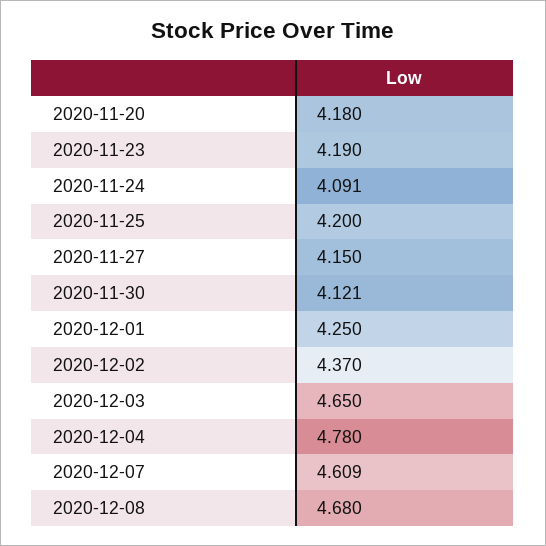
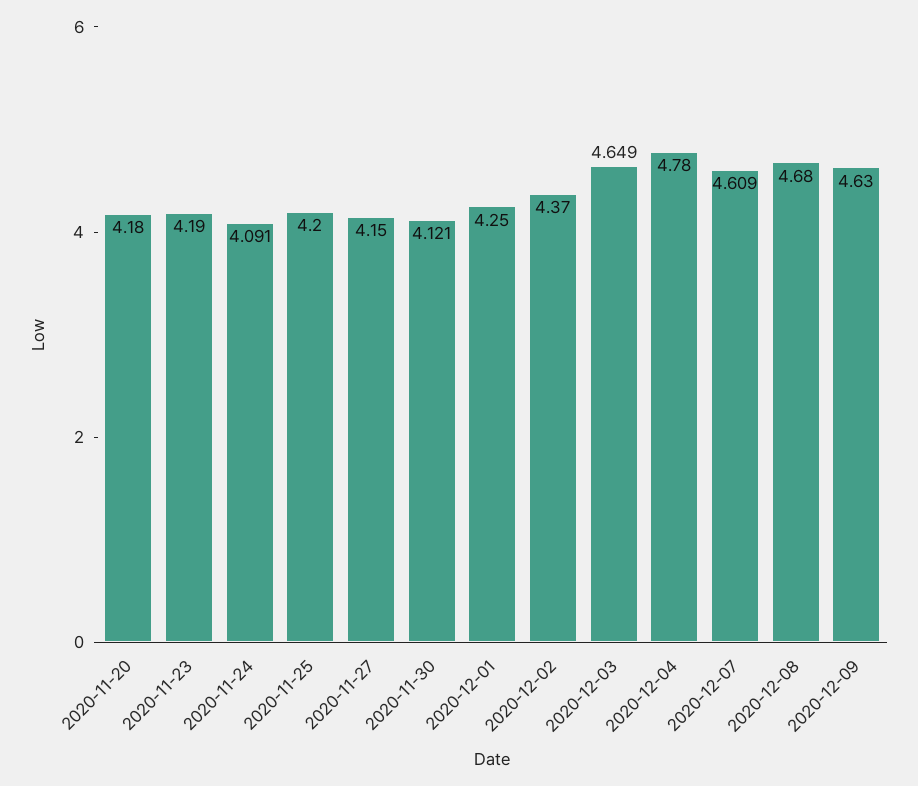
2020-12-03: 4.65 -> 4.649
2020-12-09: none -> 4.63

